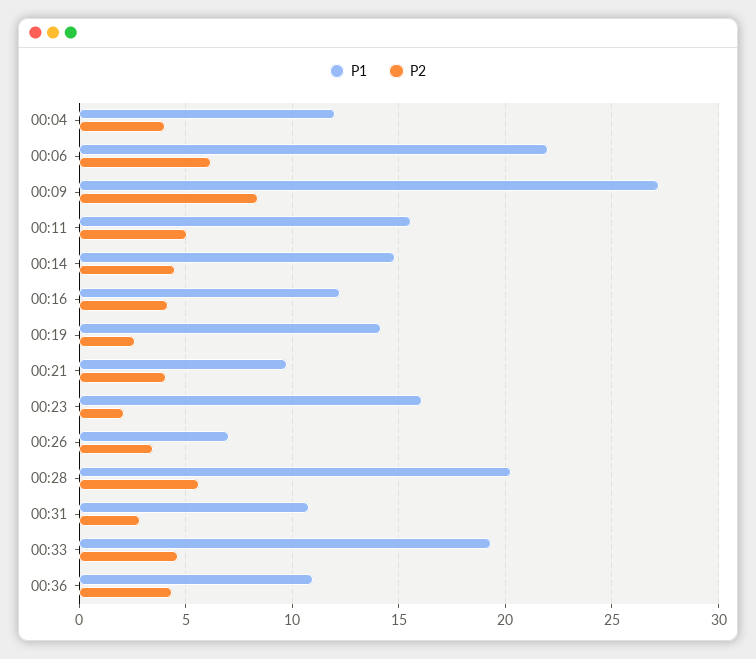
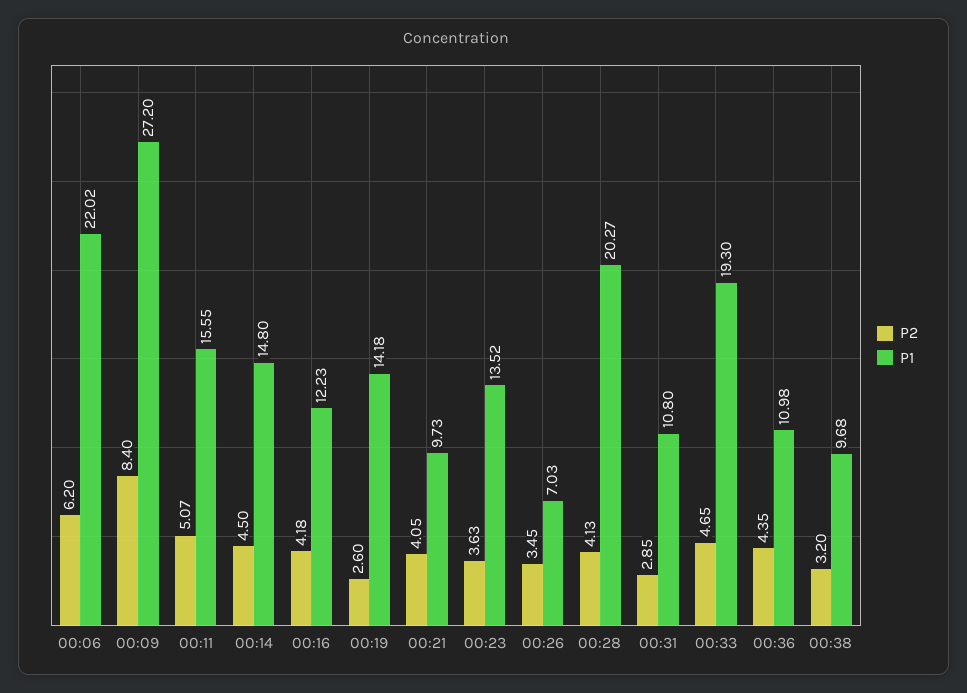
P1, 00:04: 12 -> none
P2, 00:04: 4 -> none
P1, 00:23: 16 -> 13.52
P2, 00:23: 2 -> 3.63
P2, 00:28: 5.5 -> 4.13
P2, 00:38: none -> 3.2
P1, 00:38: none -> 9.68

